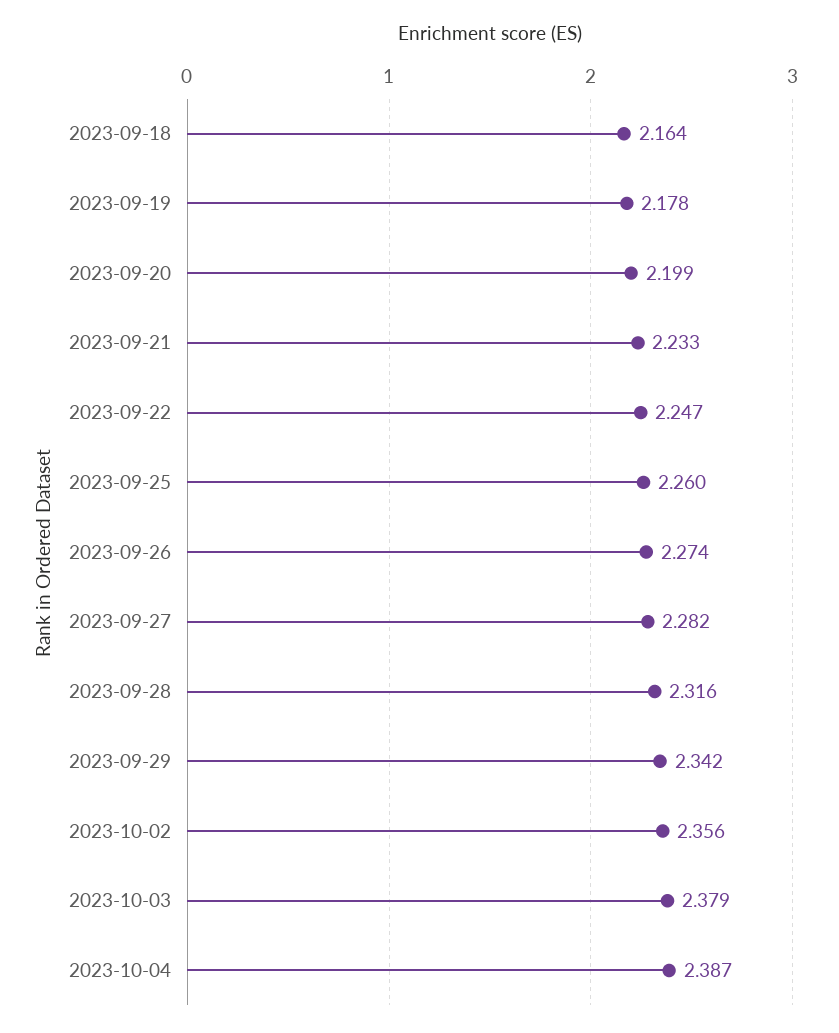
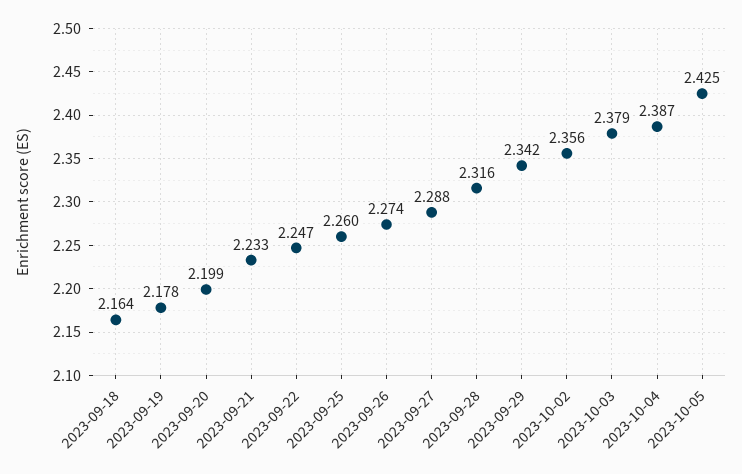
2023-09-27: 2.282 -> 2.288
2023-10-05: none -> 2.425

